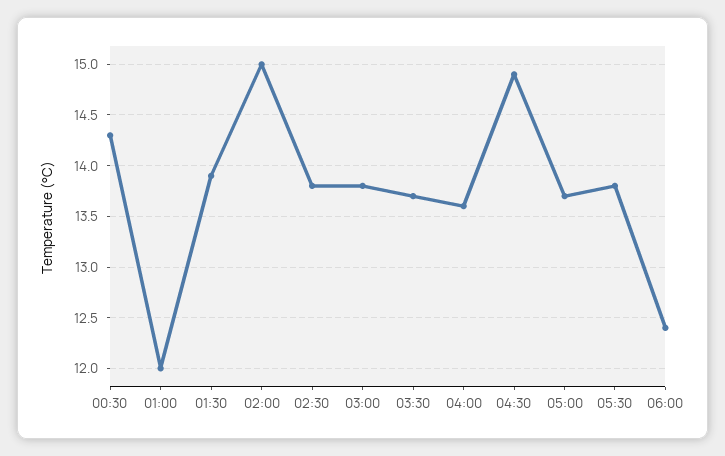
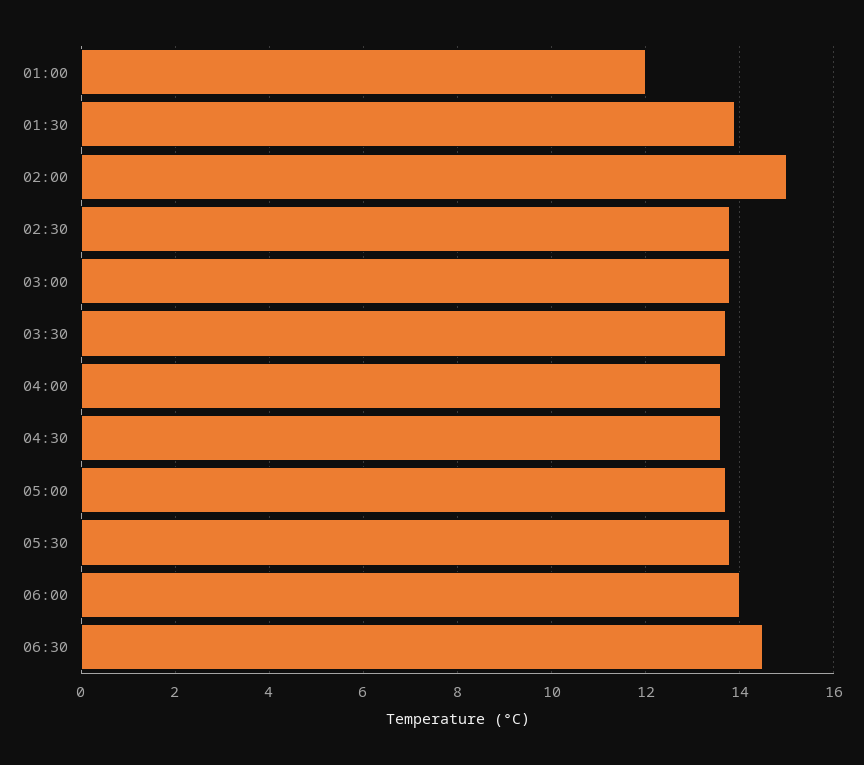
00:30: 14.3 -> none
04:30: 14.9 -> 13.5
06:00: 12.4 -> 14
06:30: none -> 14.5

